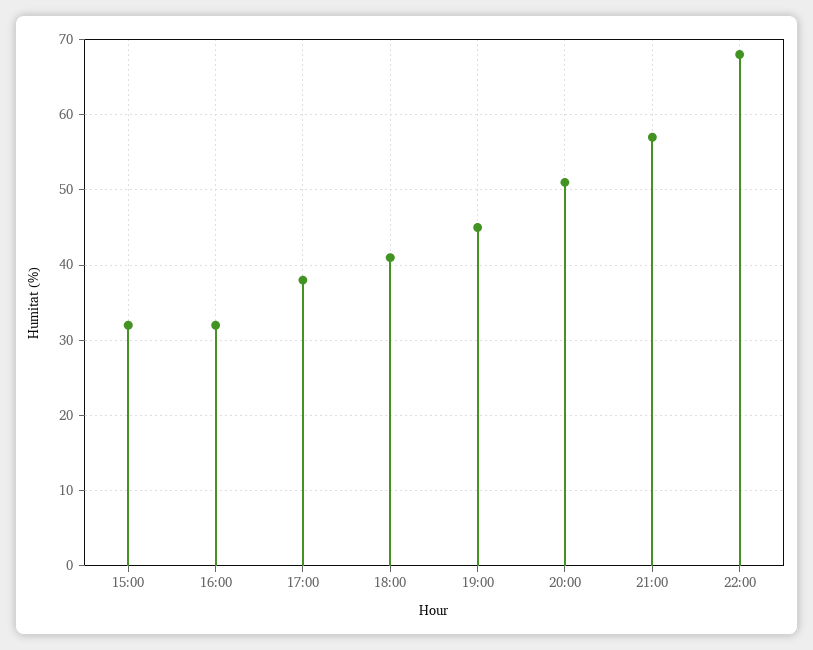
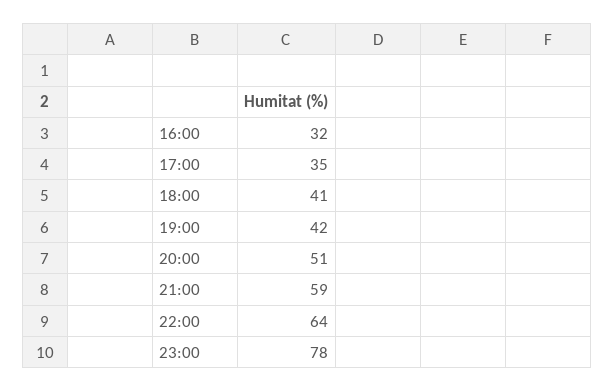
15:00: 32 -> none
17:00: 38 -> 35
19:00: 45 -> 42
21:00: 57 -> 59
22:00: 68 -> 64
23:00: none -> 78

